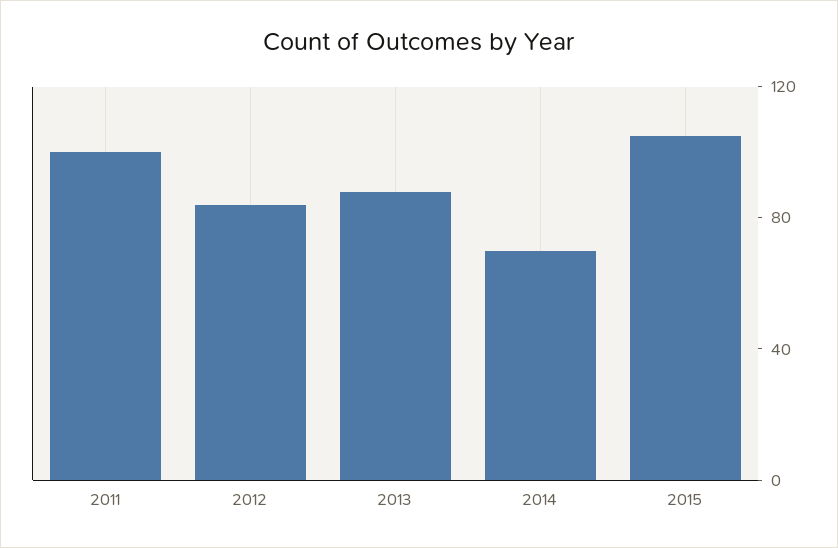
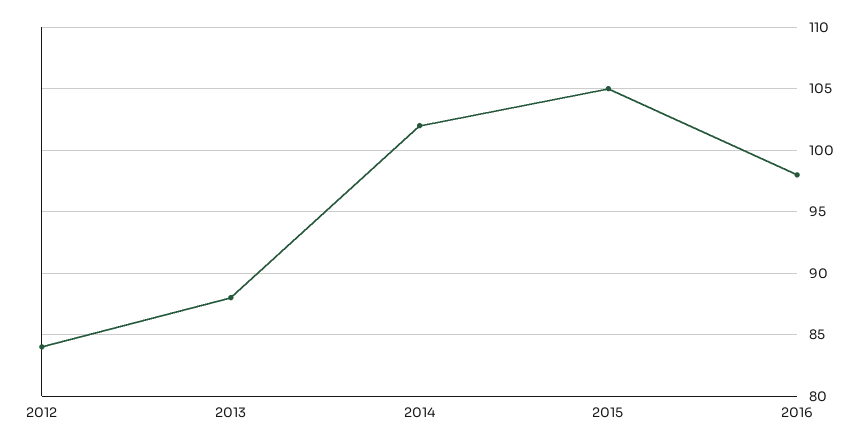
2011: 100 -> none
2014: 70 -> 102
2016: none -> 98

